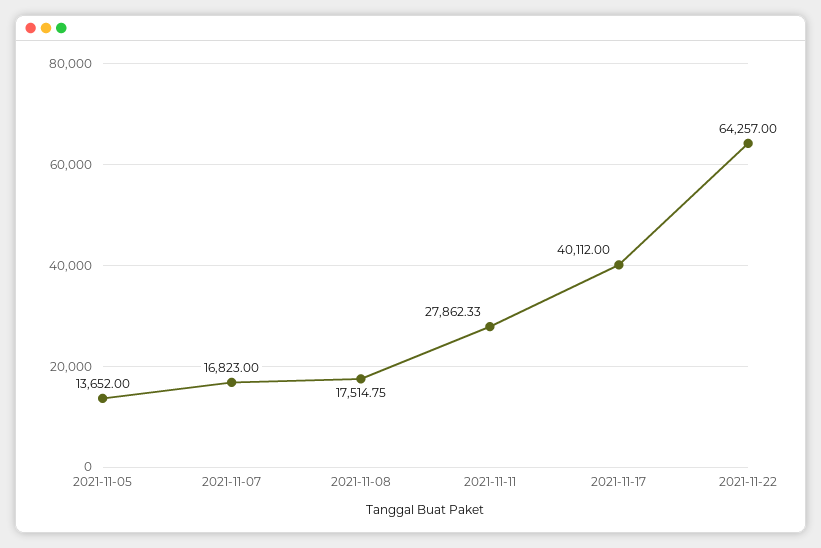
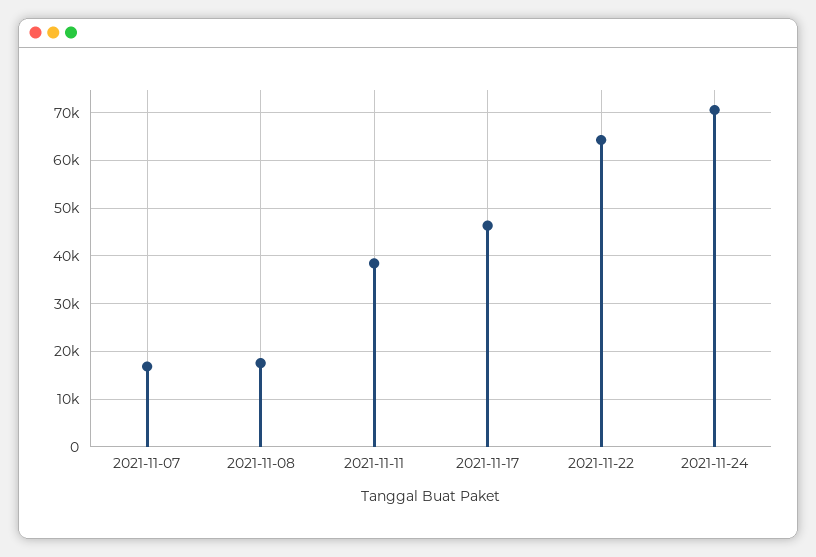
2021-11-05: 13652 -> none
2021-11-11: 27862.33 -> 38000
2021-11-17: 40112 -> 46000
2021-11-24: none -> 70000

